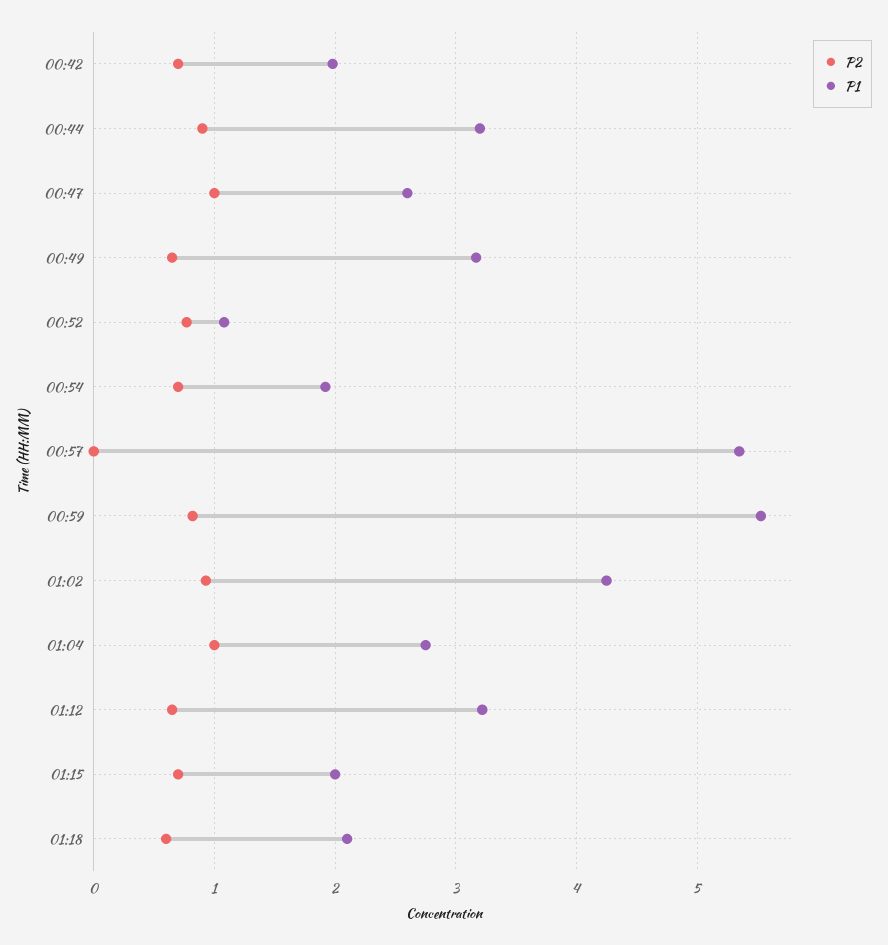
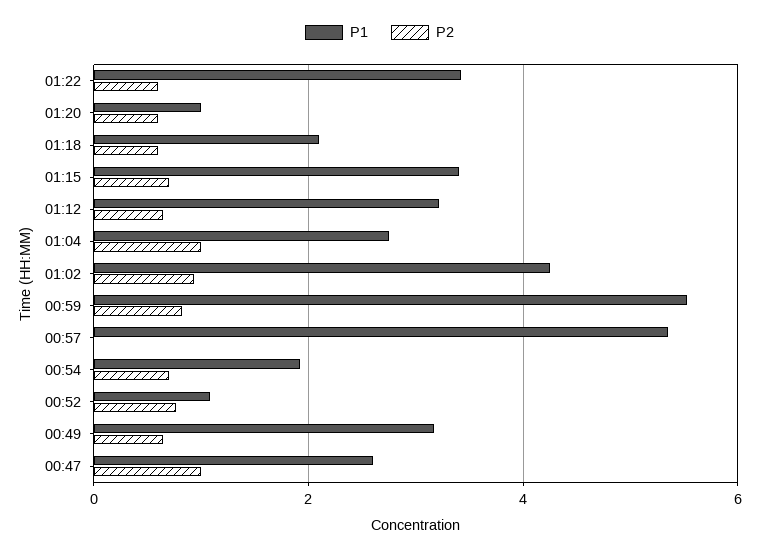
P2, 00:42: 0.7 -> none
P1, 00:42: 2 -> none
P2, 00:44: 0.9 -> none
P1, 00:44: 3.2 -> none
P1, 01:15: 2 -> 3.4
P1, 01:22: none -> 3.4
P2, 01:22: none -> 0.6
P1, 01:20: none -> 1
P2, 01:20: none -> 0.6

